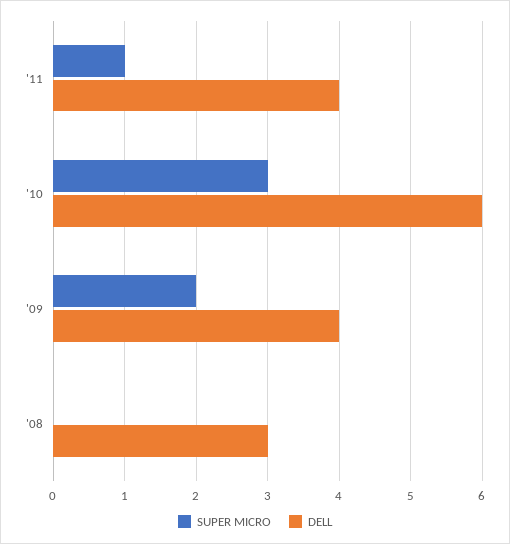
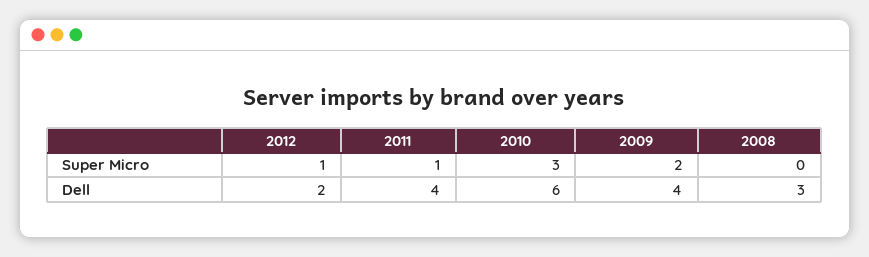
SUPER MICRO, 2012: none -> 1
DELL, 2012: none -> 2

